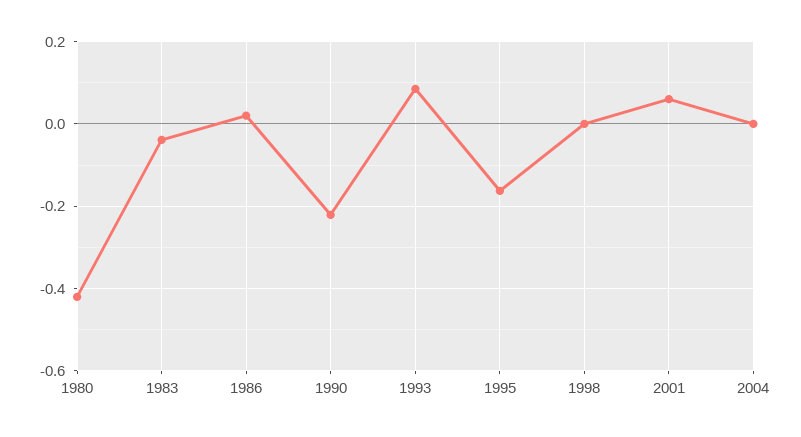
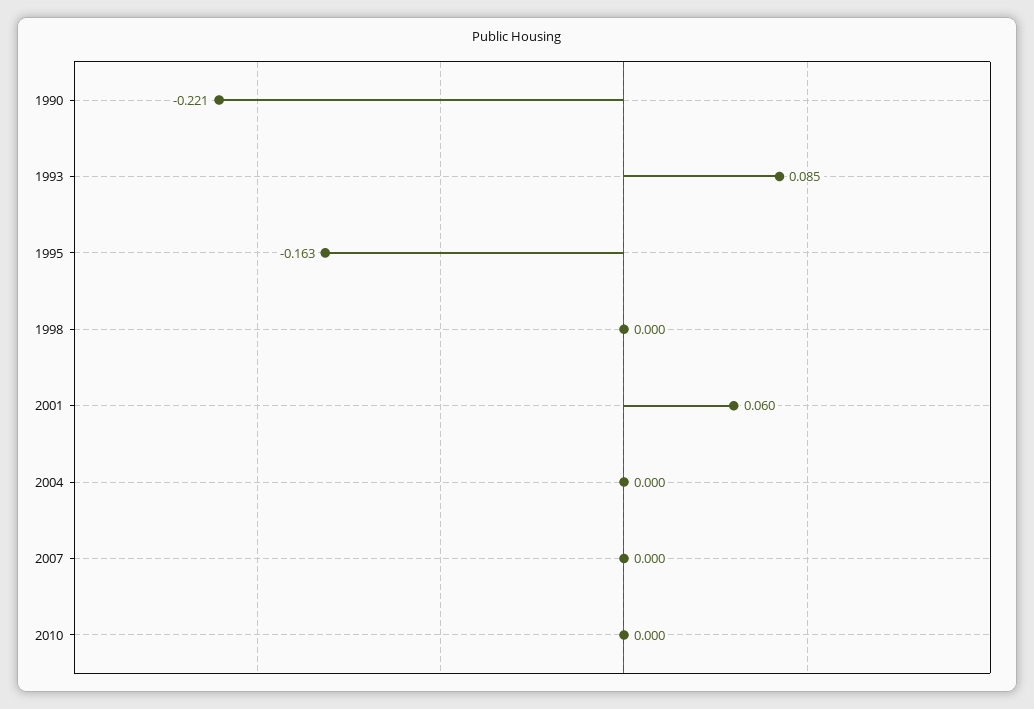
1980: -0.42 -> none
1983: -0.04 -> none
1986: 0.02 -> none
2007: none -> 0
2010: none -> 0

